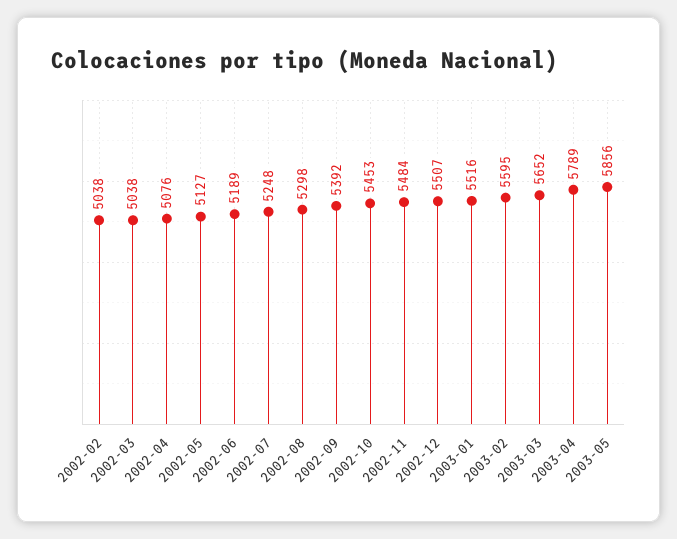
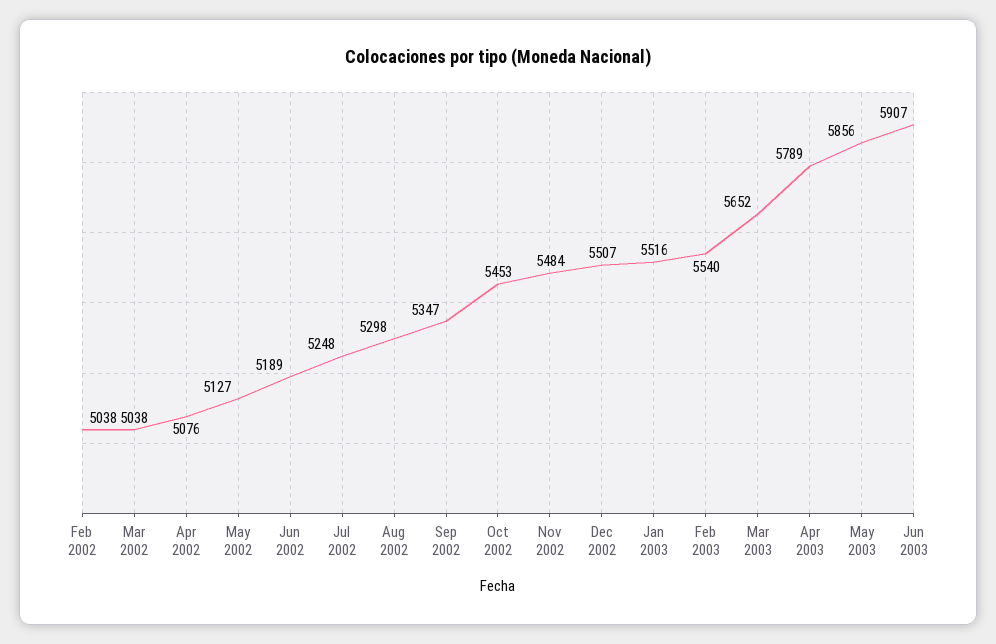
2002-09: 5392 -> 5347
2003-02: 5595 -> 5540
Jun 2003: none -> 5907

